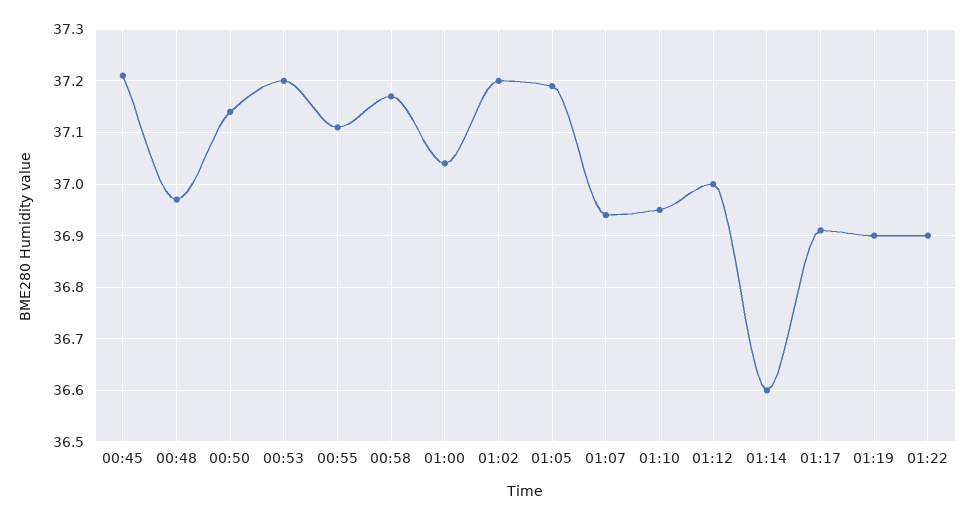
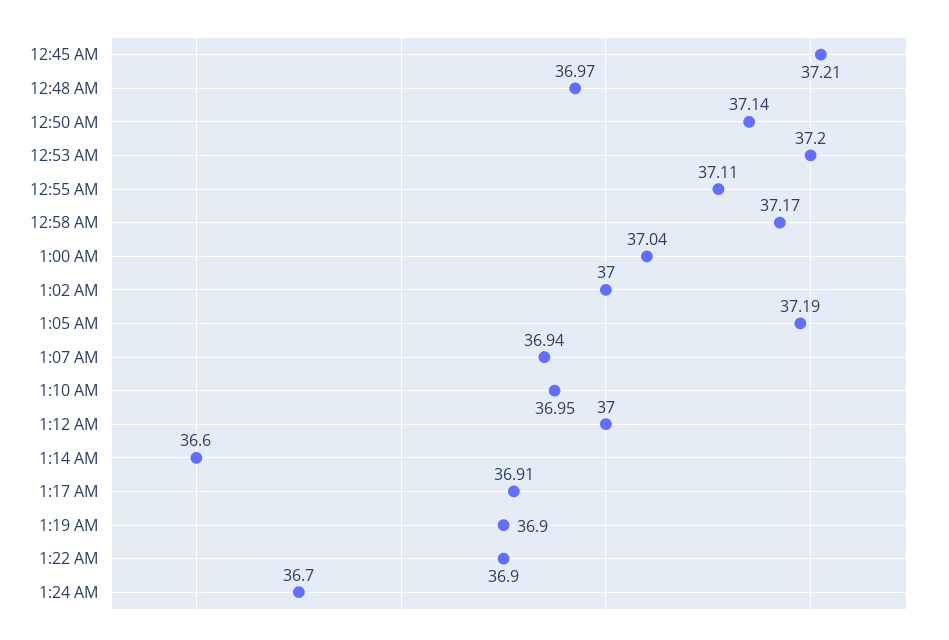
01:02: 37.2 -> 37
1:24 AM: none -> 36.7

